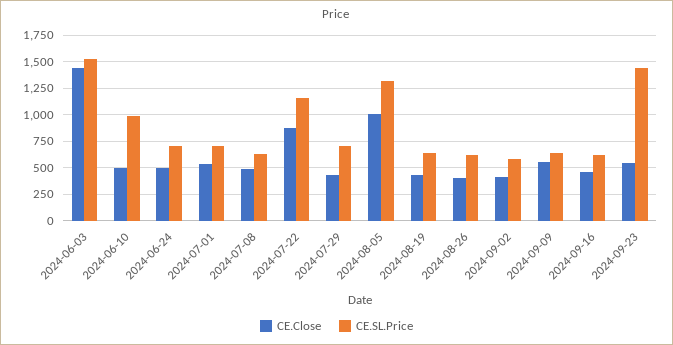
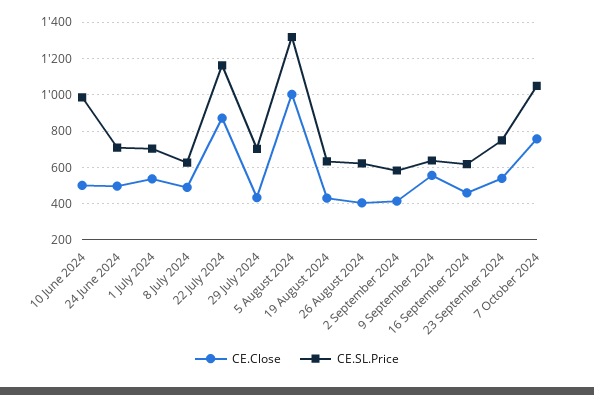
CE.Close, 2024-06-03: 1500 -> none
CE.SL.Price, 2024-06-03: 1500 -> none
CE.SL.Price, 2024-09-23: 1500 -> 750
CE.Close, 7 October 2024: none -> 750
CE.SL.Price, 7 October 2024: none -> 1050

